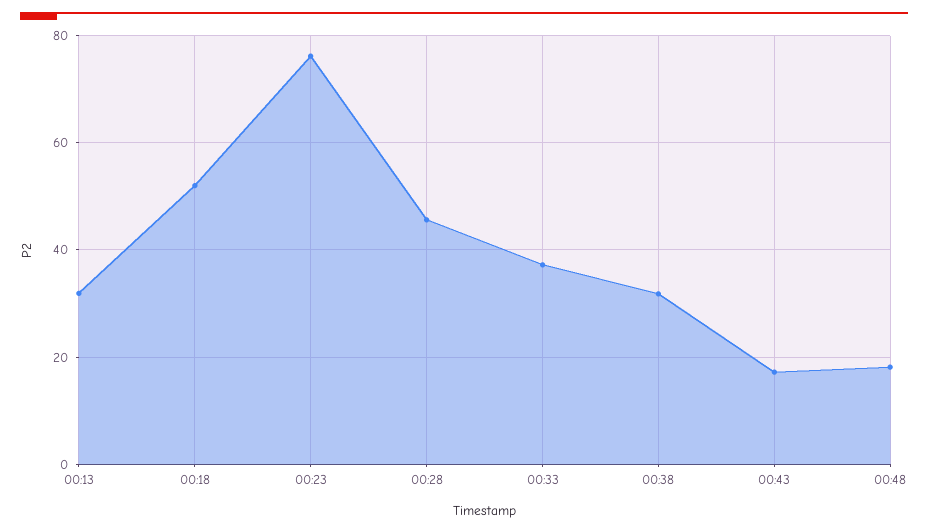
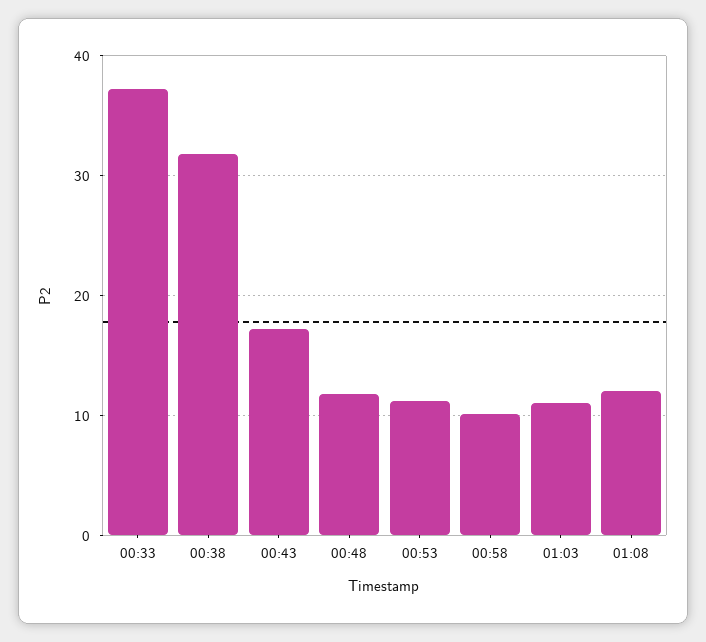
00:13: 32 -> none
00:18: 52 -> none
00:23: 76 -> none
00:28: 46 -> none
00:48: 18 -> 12
00:53: none -> 11
00:58: none -> 10
01:03: none -> 11
01:08: none -> 12

